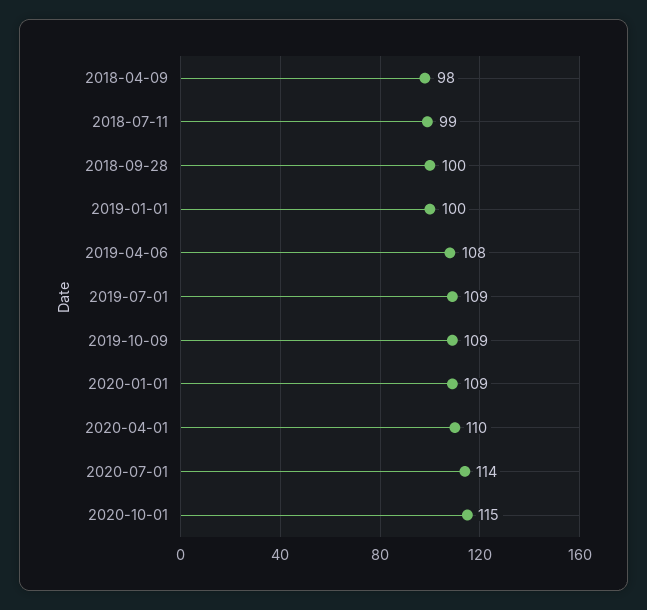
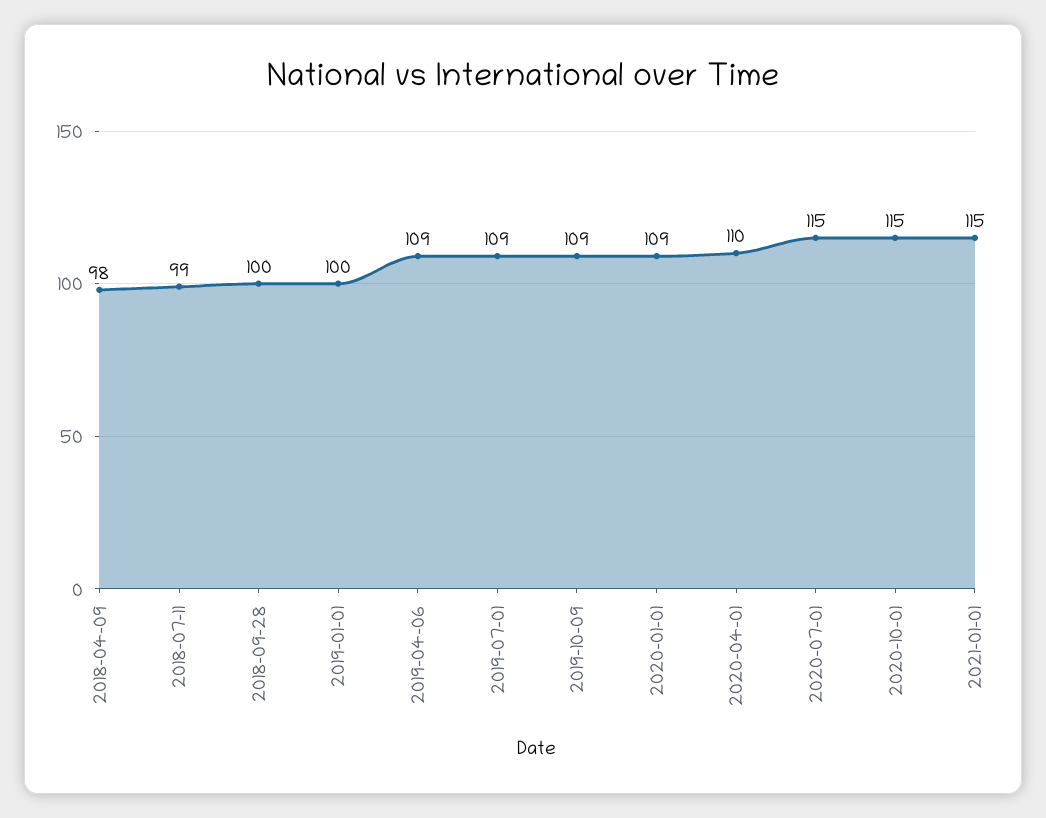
2019-04-06: 108 -> 109
2020-07-01: 114 -> 115
2021-01-01: none -> 115

